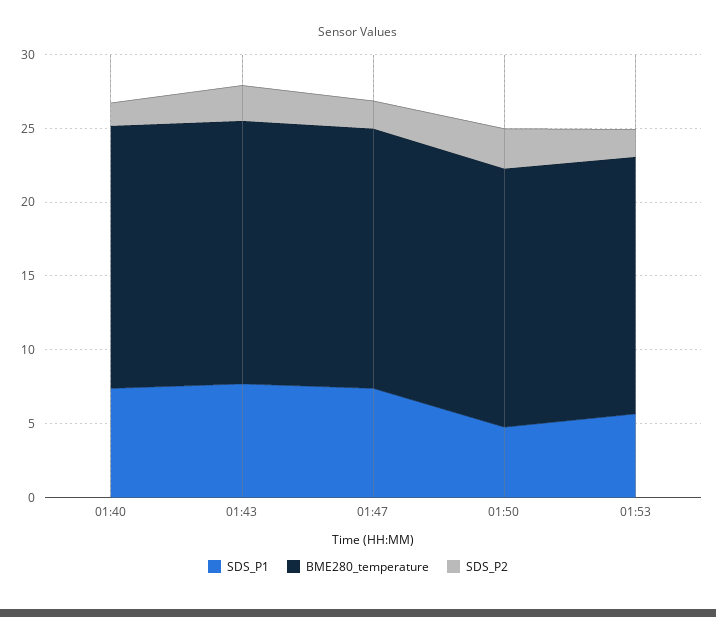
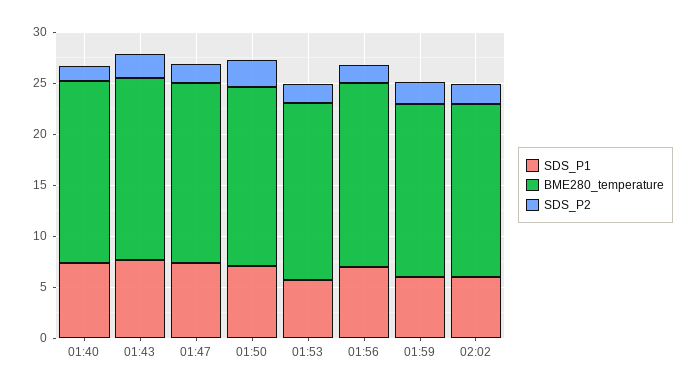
SDS_P1, 01:50: 5 -> 7
SDS_P1, 01:56: none -> 7
BME280_temperature, 01:56: none -> 18
SDS_P2, 01:56: none -> 2
SDS_P1, 01:59: none -> 6
BME280_temperature, 01:59: none -> 17
SDS_P2, 01:59: none -> 2
SDS_P1, 02:02: none -> 6
BME280_temperature, 02:02: none -> 17
SDS_P2, 02:02: none -> 2

